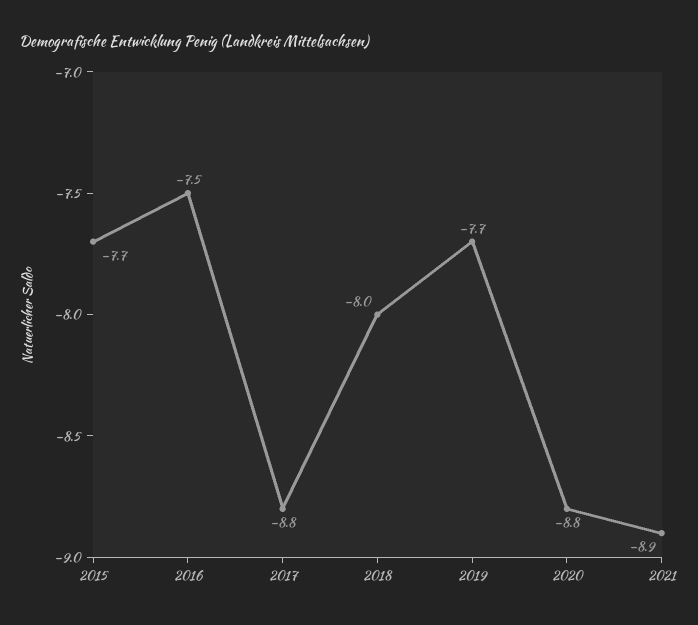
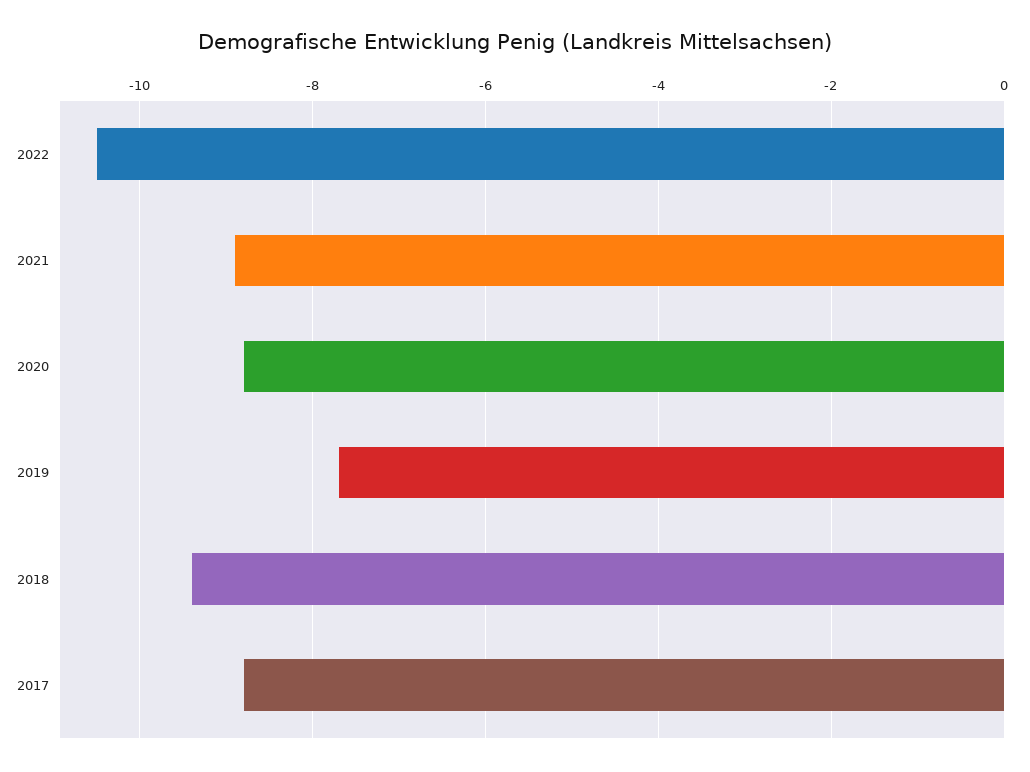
2015: -7.7 -> none
2016: -7.5 -> none
2018: -8 -> -9.5
2022: none -> -10.5

